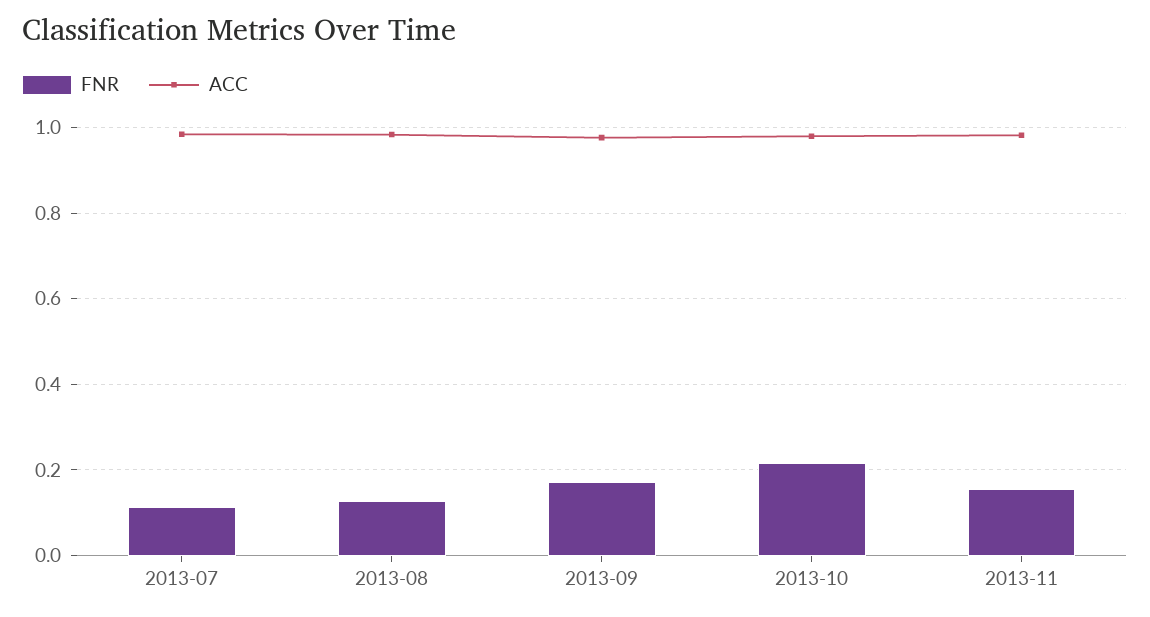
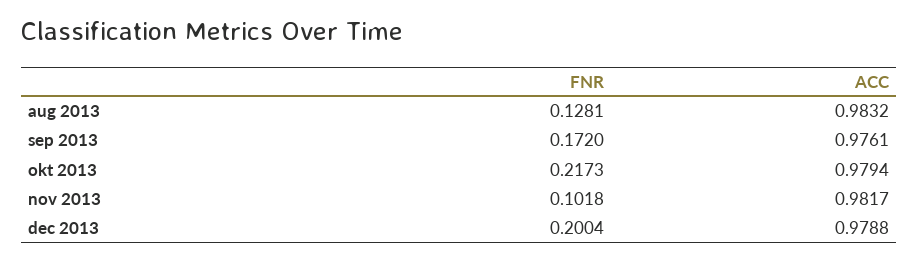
FNR, 2013-07: 0.12 -> none
ACC, 2013-07: 0.98 -> none
FNR, 2013-11: 0.16 -> 0.1018
FNR, dec 2013: none -> 0.2004
ACC, dec 2013: none -> 0.9788

